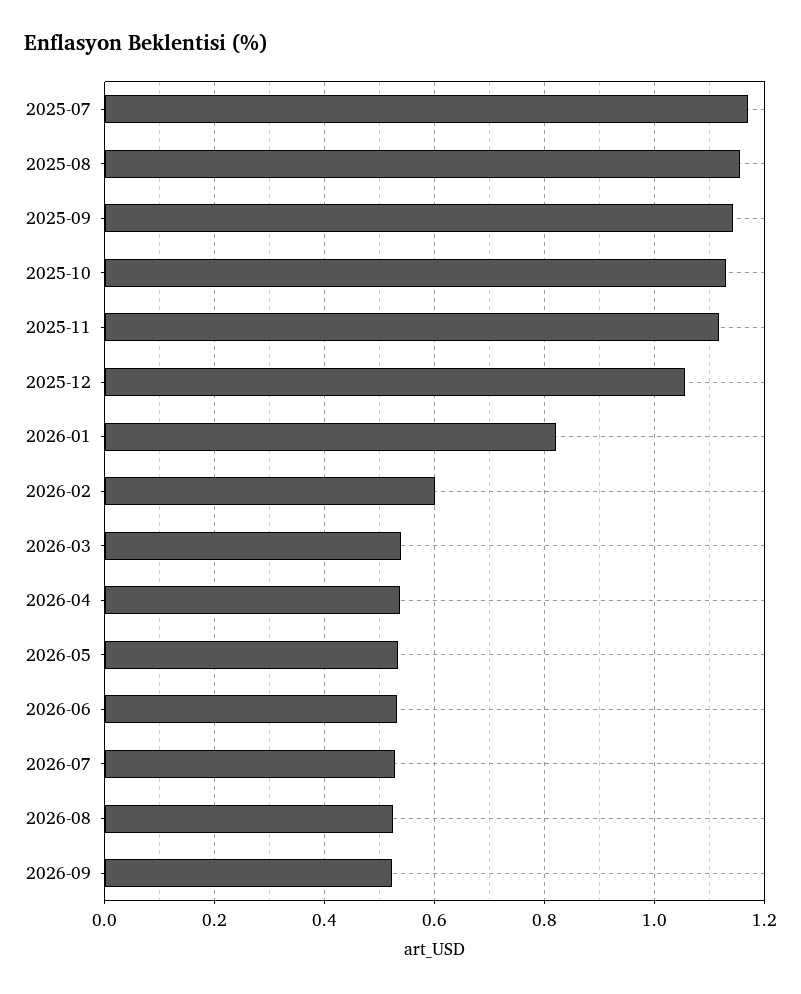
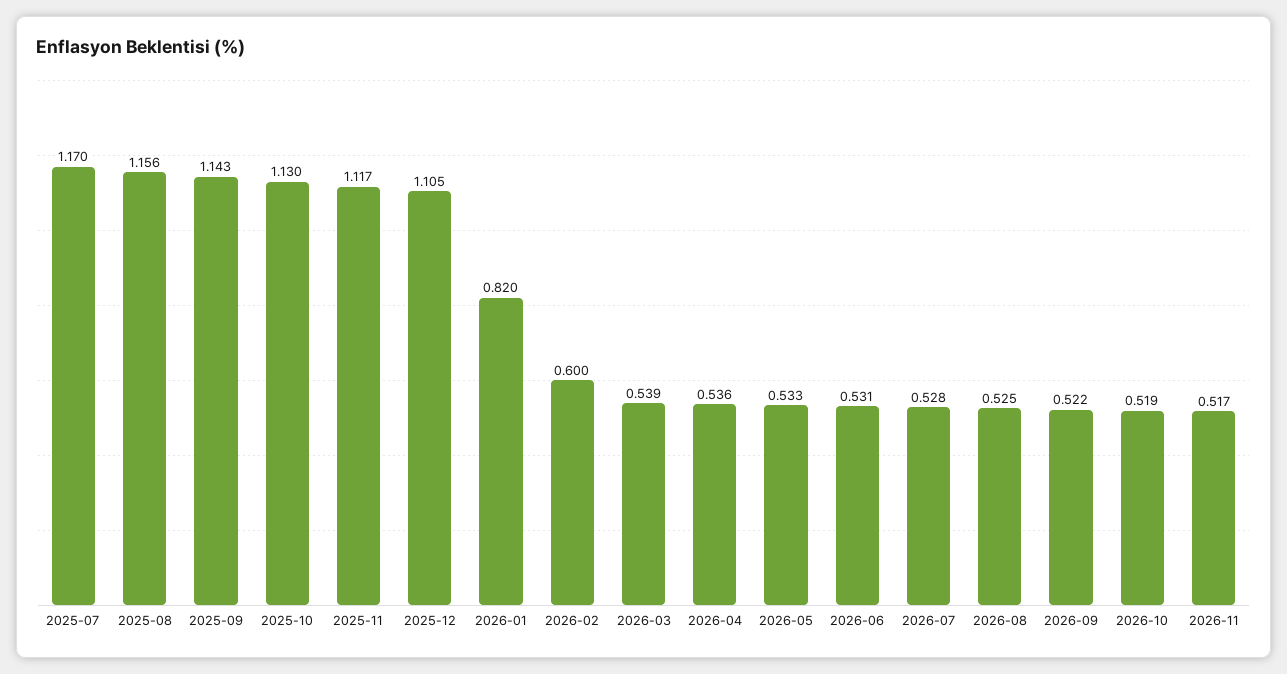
2025-12: 1.06 -> 1.105
2026-10: none -> 0.519
2026-11: none -> 0.517

